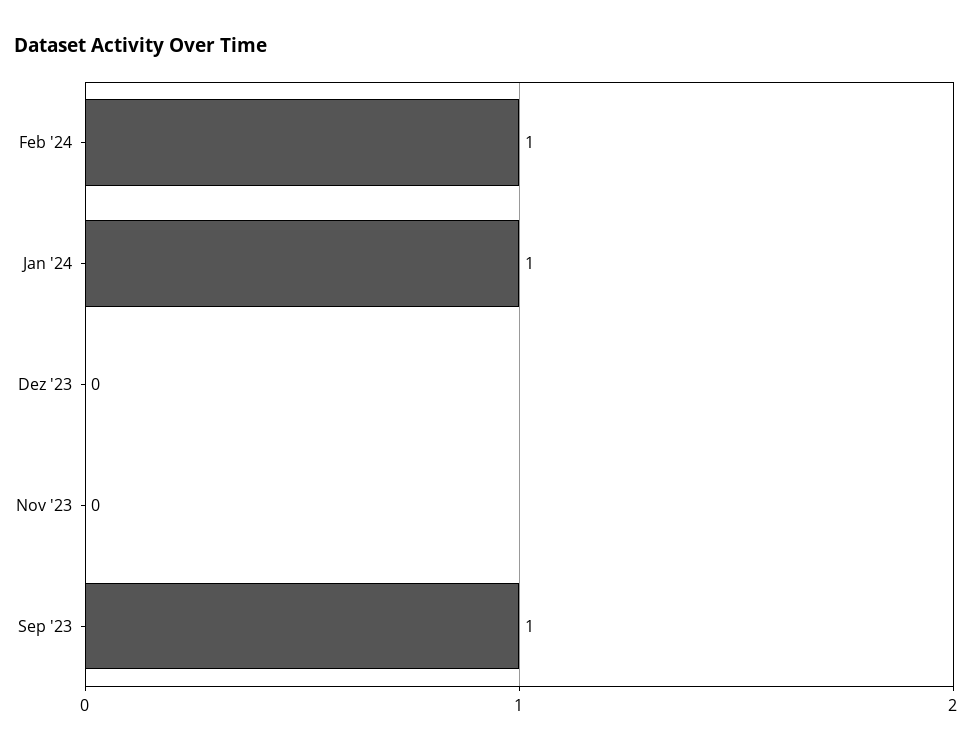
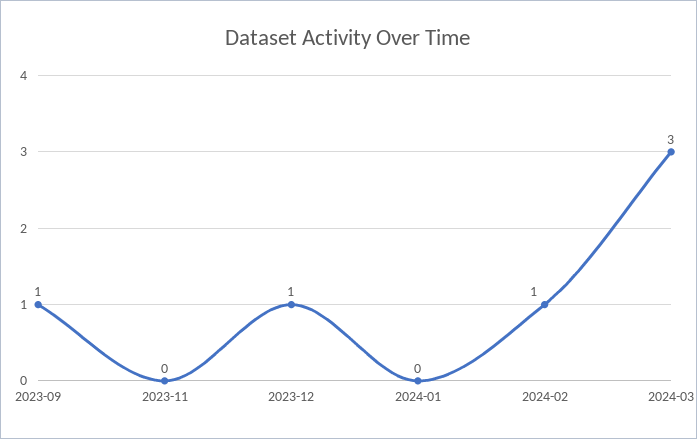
Jan '24: 1 -> 0
Dez '23: 0 -> 1
2024-03: none -> 3

